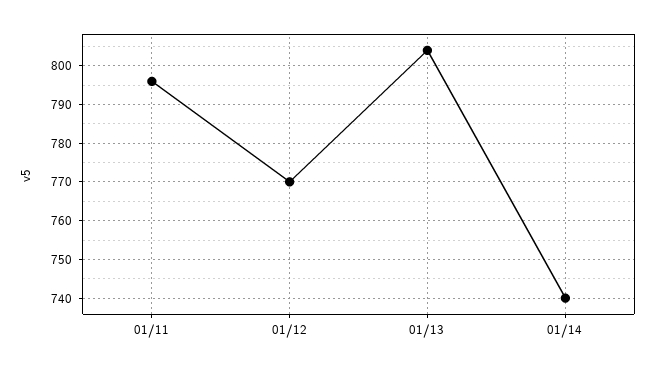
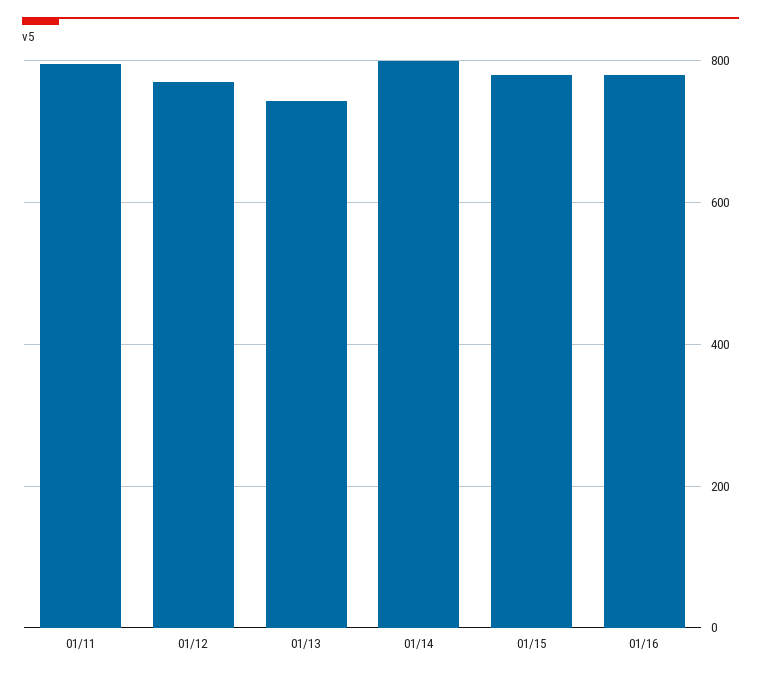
01/13: 805 -> 740
01/14: 740 -> 800
01/15: none -> 780
01/16: none -> 780

